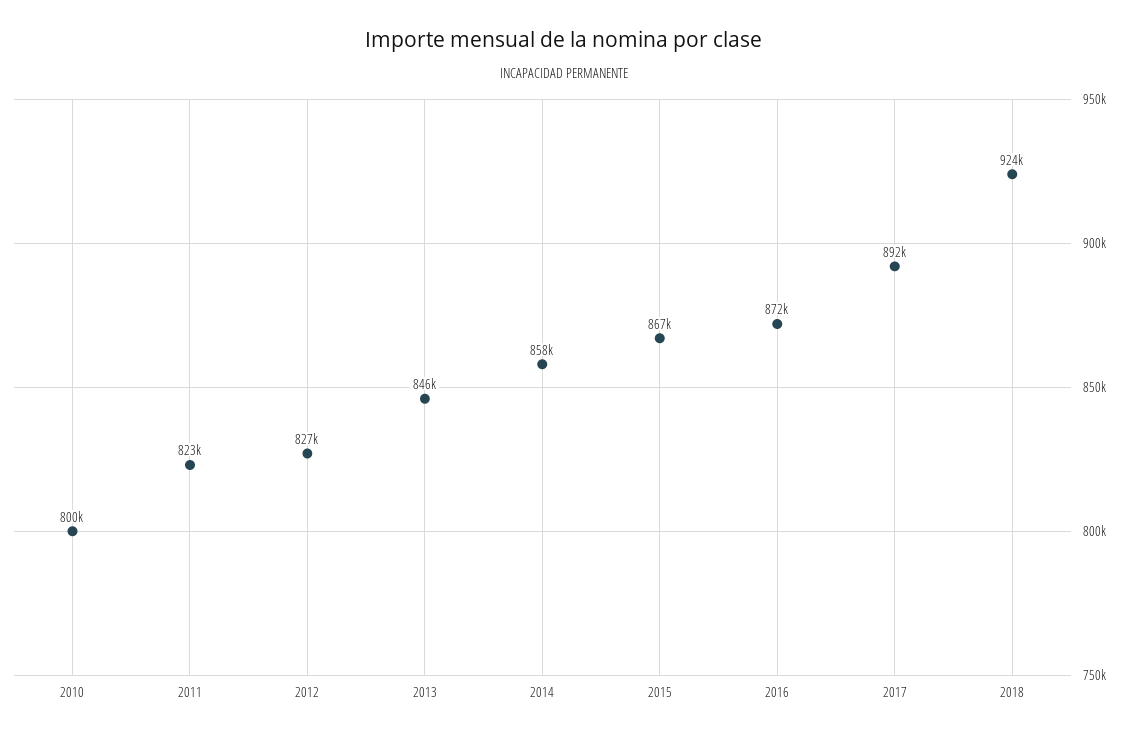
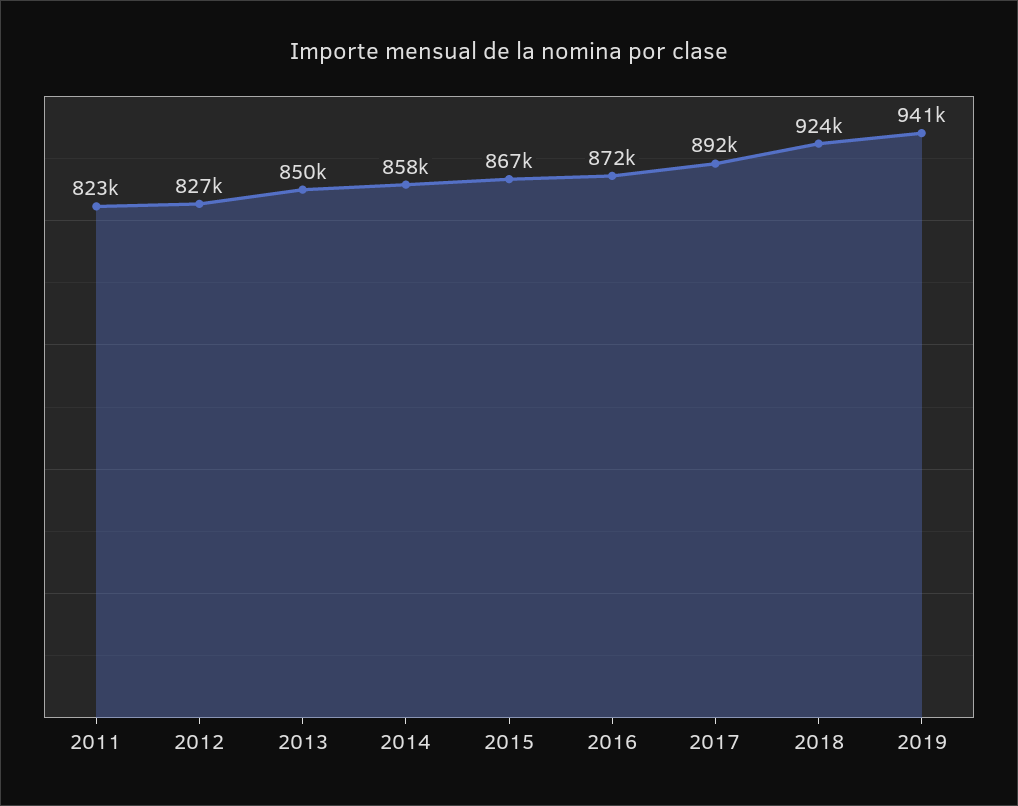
2010: 800000 -> none
2013: 846000 -> 850000
2019: none -> 941000

